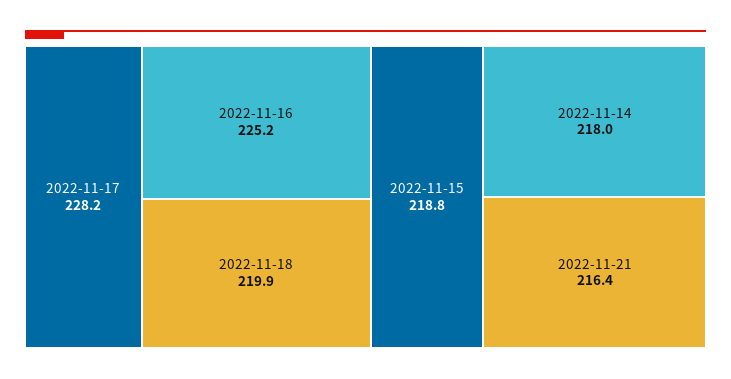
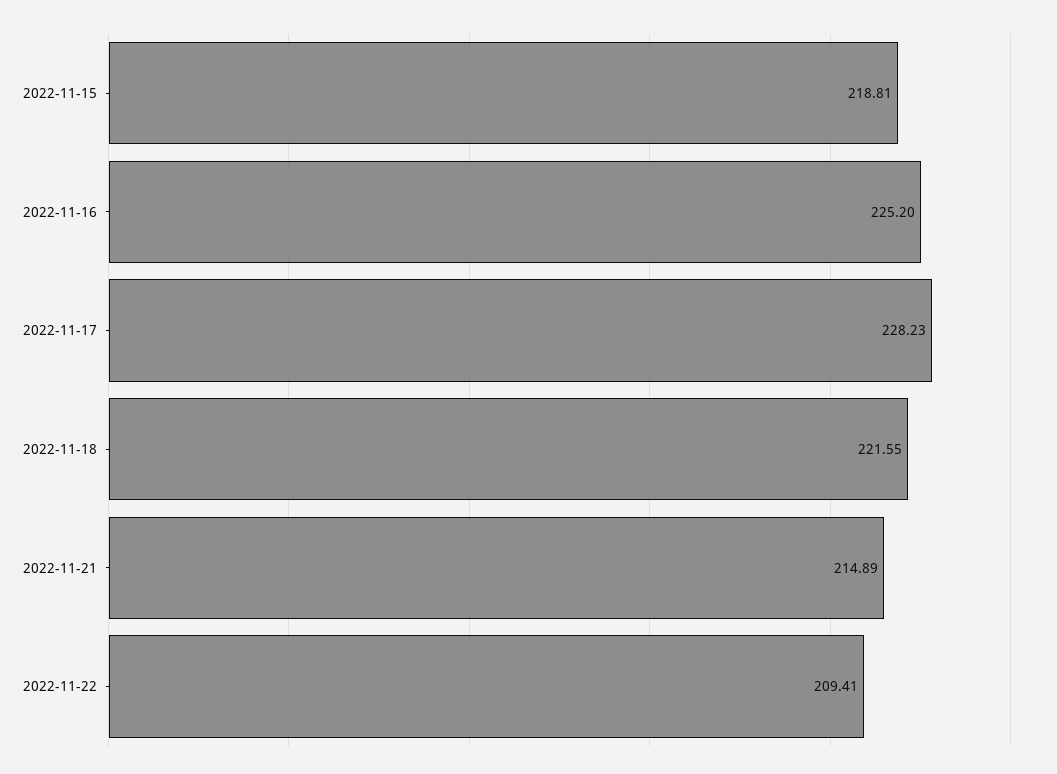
2022-11-18: 219.9 -> 221.55
2022-11-14: 218 -> none
2022-11-21: 216.4 -> 214.89
2022-11-22: none -> 209.41

